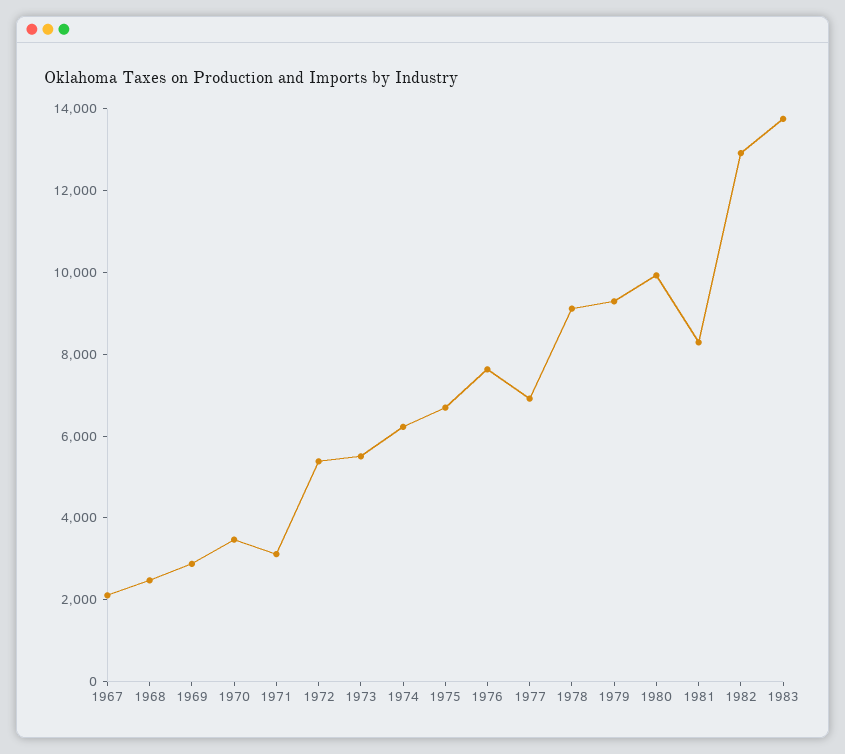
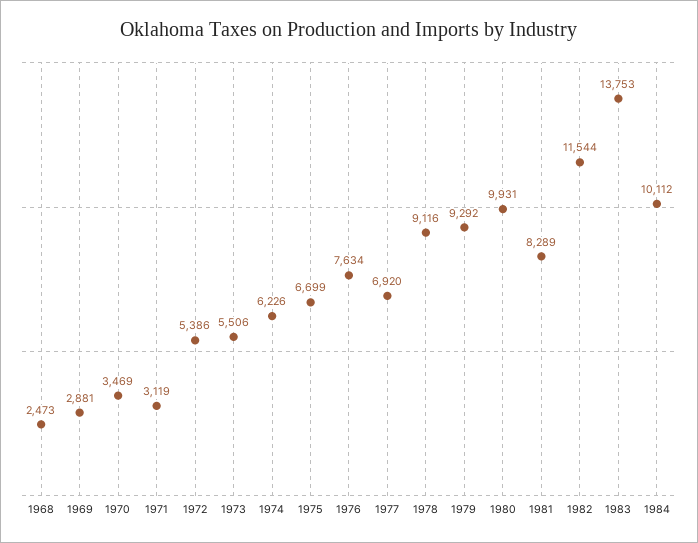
1967: 2000 -> none
1982: 13000 -> 11544
1984: none -> 10112

